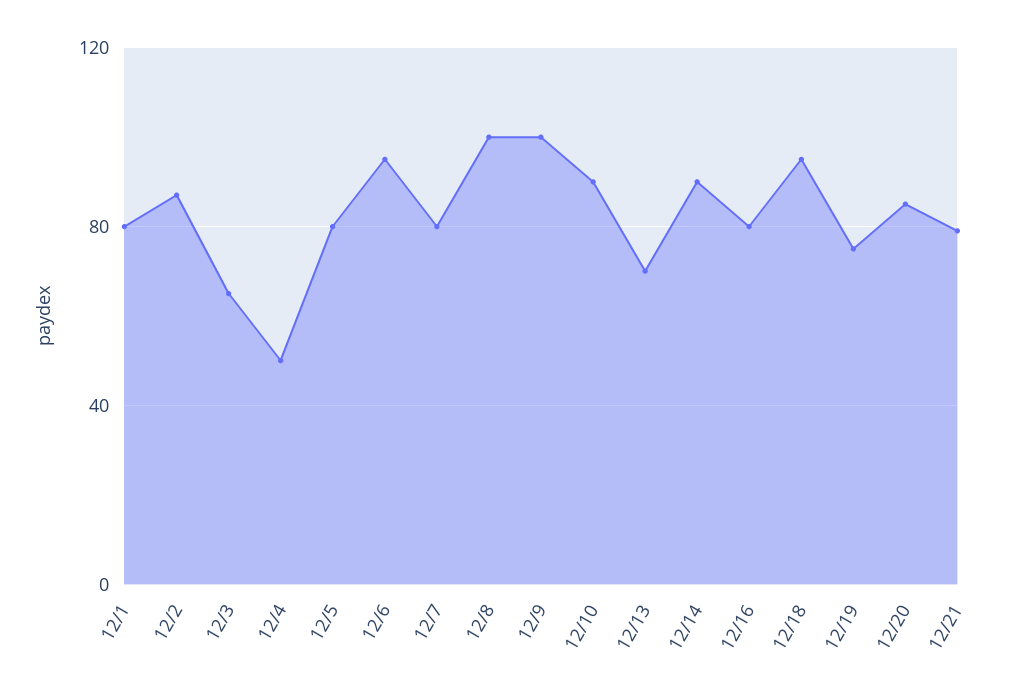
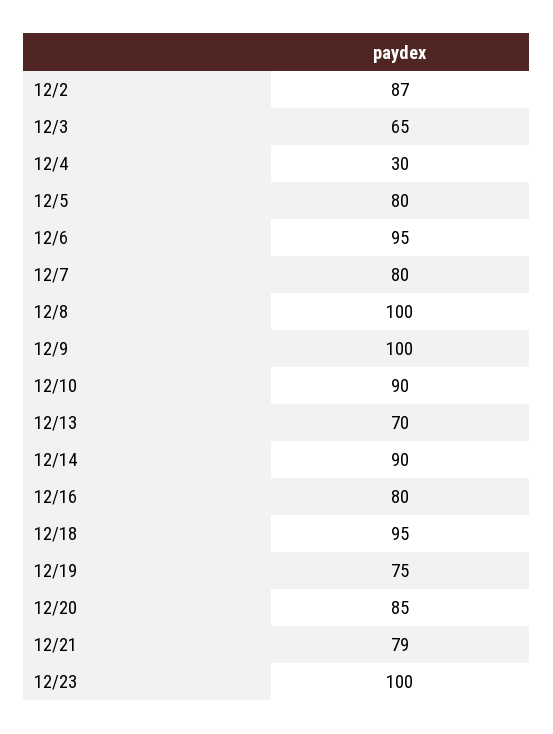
12/1: 80 -> none
12/4: 50 -> 30
12/23: none -> 100

